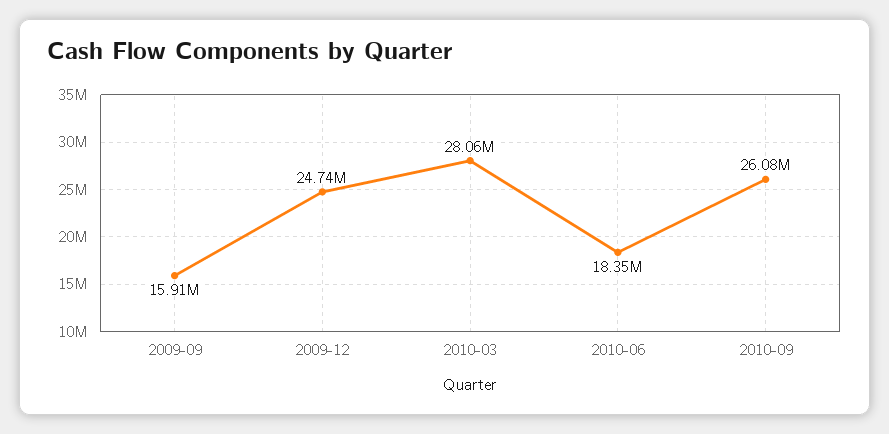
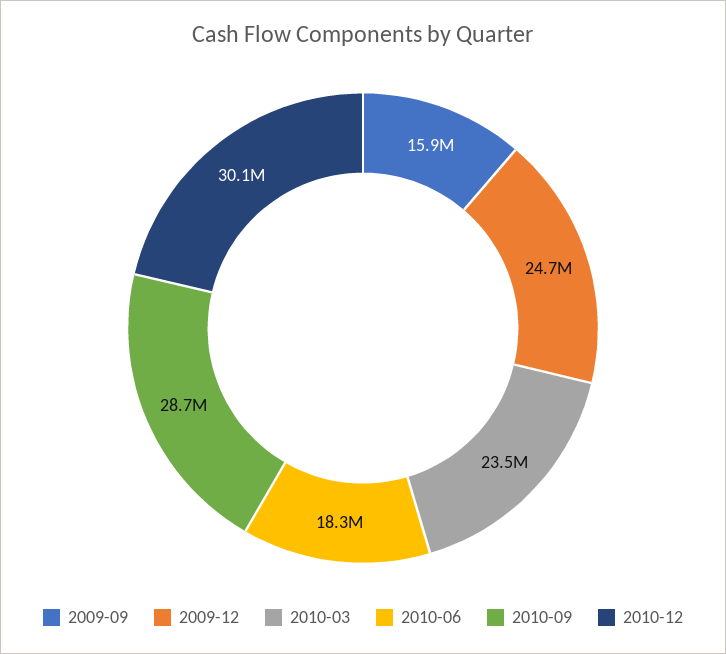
2010-03: 28060000 -> 23500000
2010-09: 26080000 -> 28700000
2010-12: none -> 30100000

